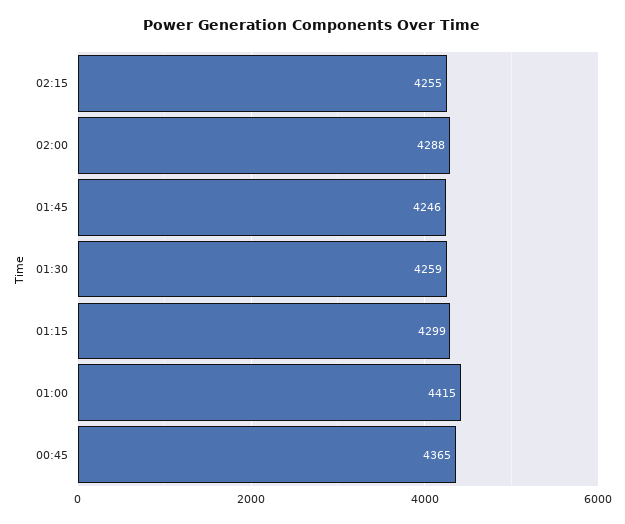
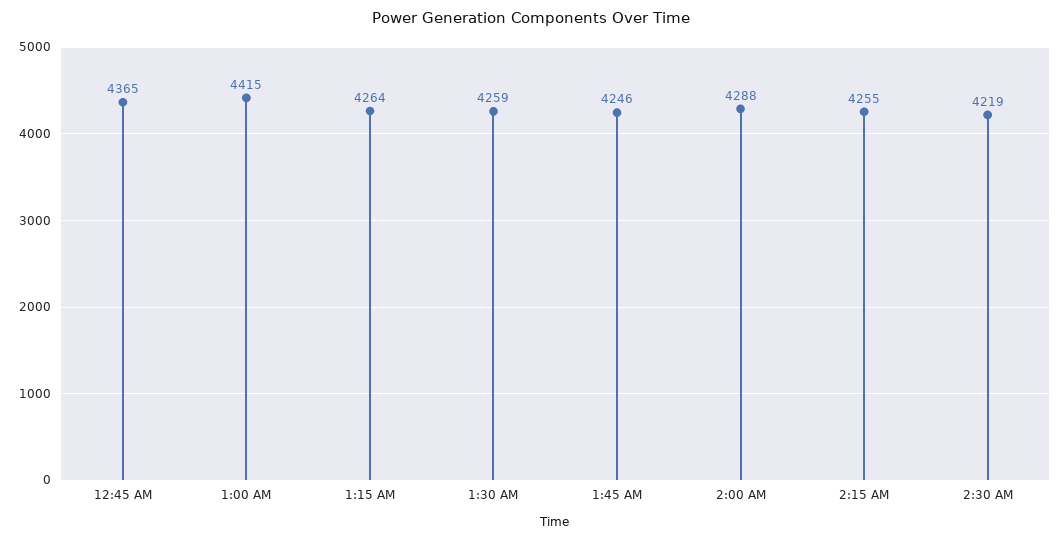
01:15: 4299 -> 4264
2:30 AM: none -> 4219

